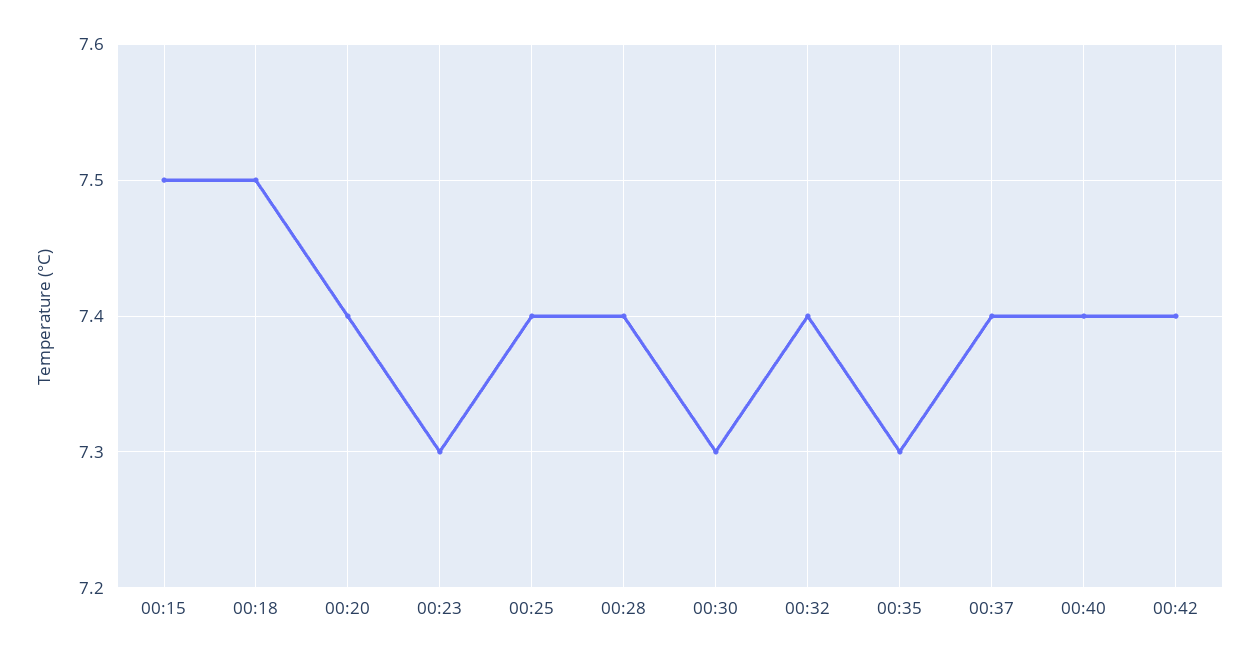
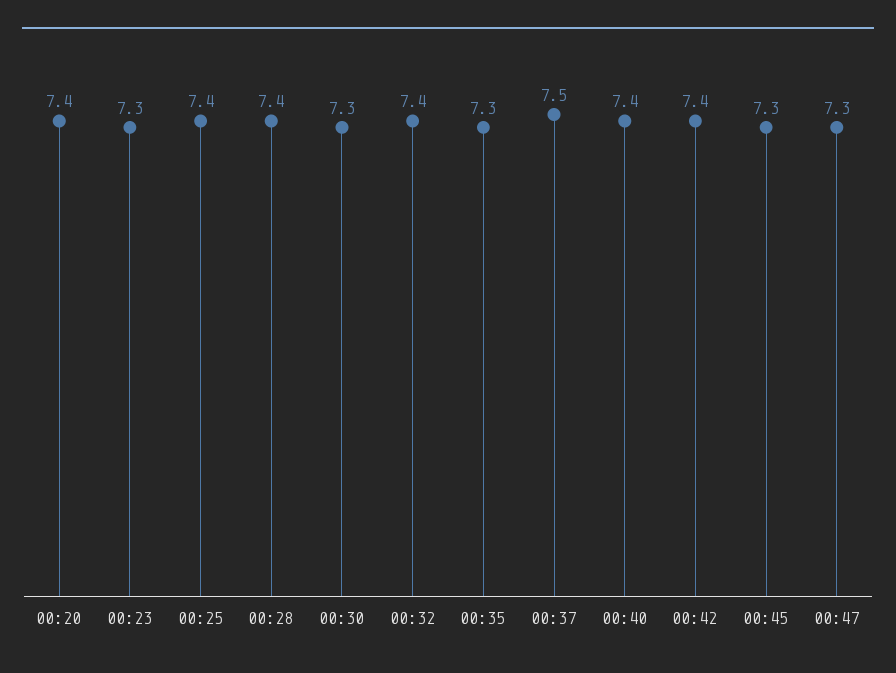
00:15: 7.5 -> none
00:18: 7.5 -> none
00:37: 7.4 -> 7.5
00:45: none -> 7.3
00:47: none -> 7.3

